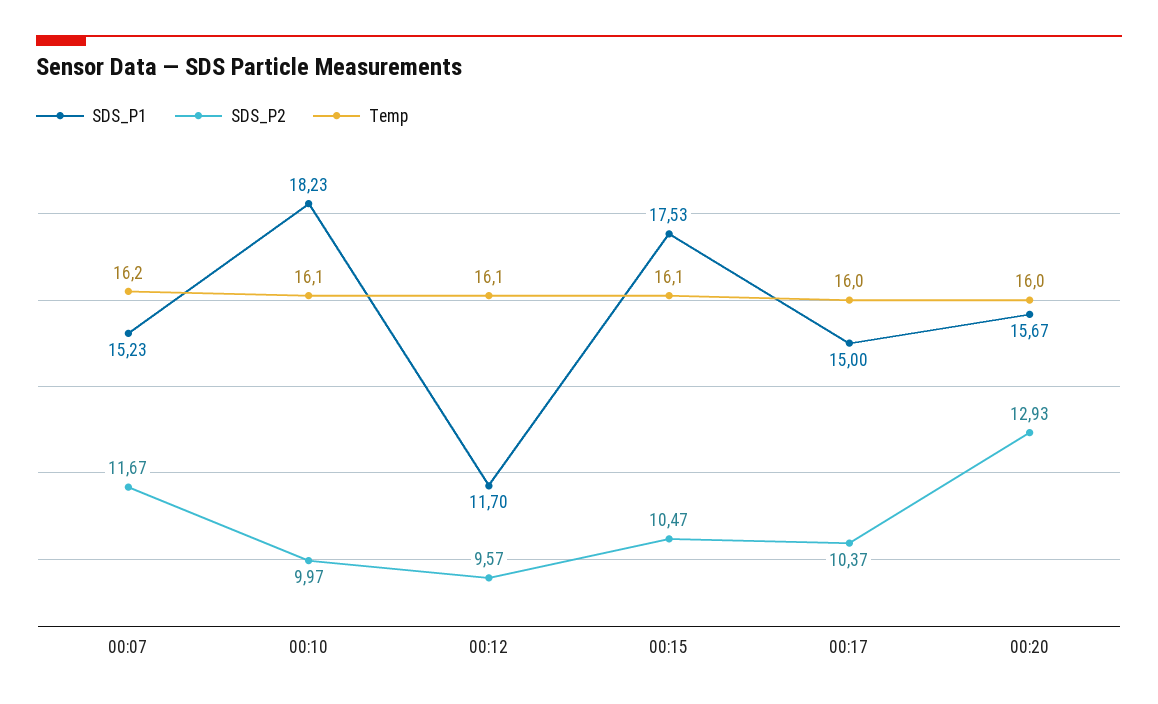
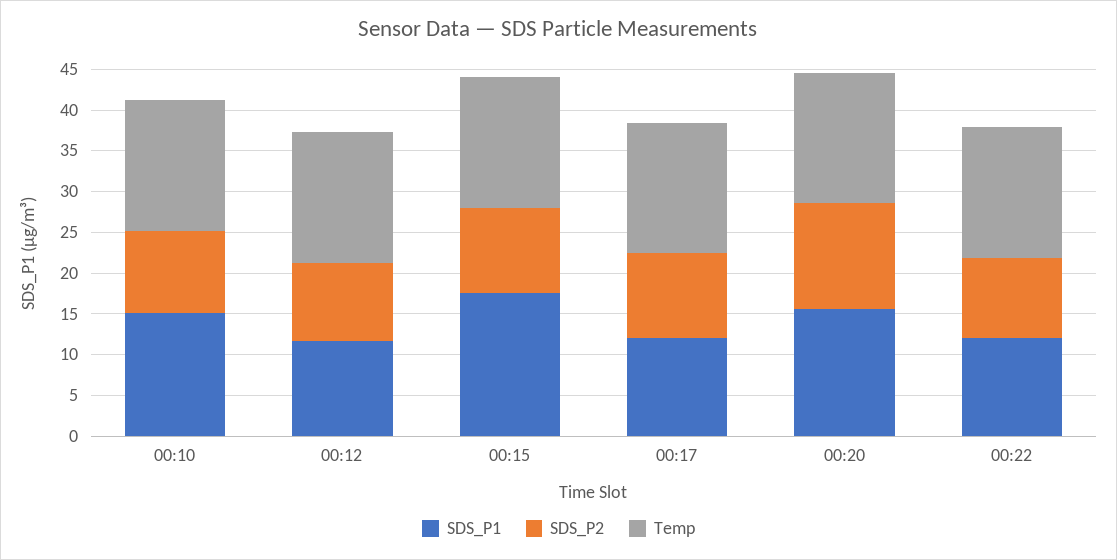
SDS_P1, 00:07: 15.23 -> none
SDS_P2, 00:07: 11.67 -> none
Temp, 00:07: 16.2 -> none
SDS_P1, 00:10: 18.23 -> 15
SDS_P1, 00:17: 15 -> 12
SDS_P1, 00:22: none -> 12
SDS_P2, 00:22: none -> 10
Temp, 00:22: none -> 16

